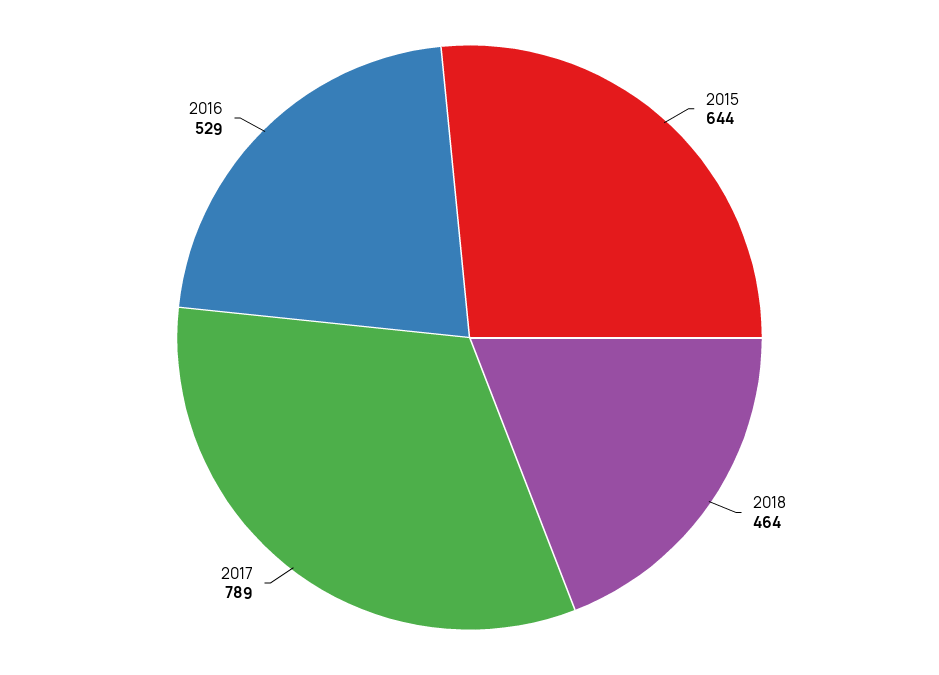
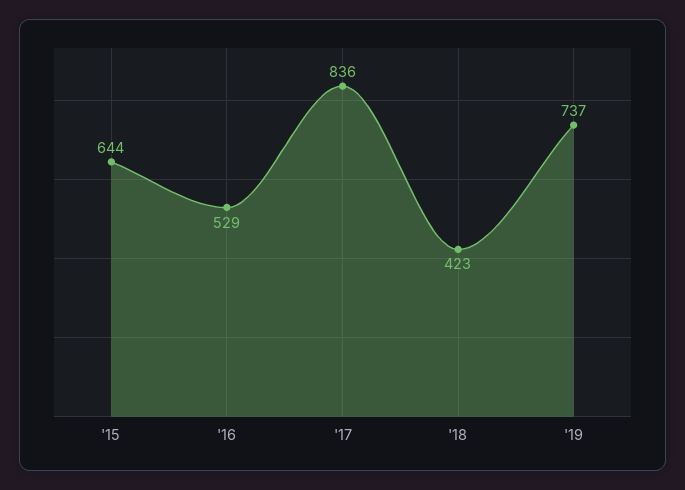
2018: 464 -> 423
2017: 789 -> 836
'19: none -> 737

